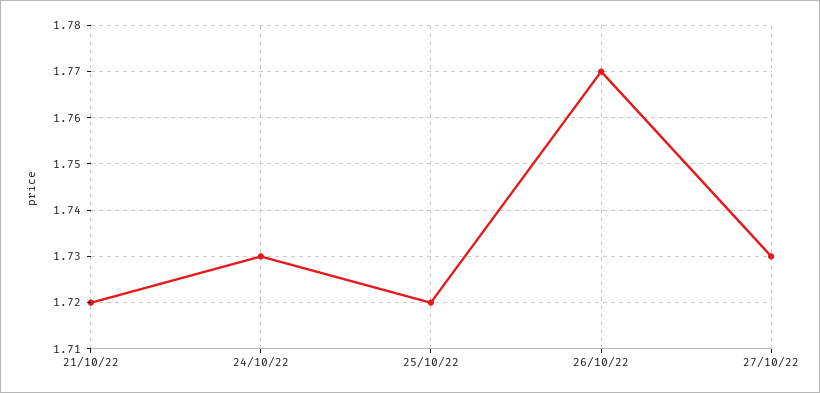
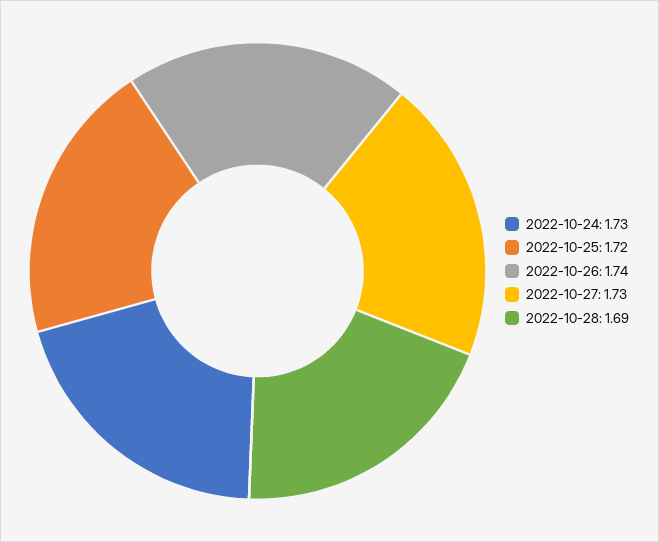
21/10/22: 1.72 -> none
26/10/22: 1.77 -> 1.74
2022-10-28: none -> 1.69

